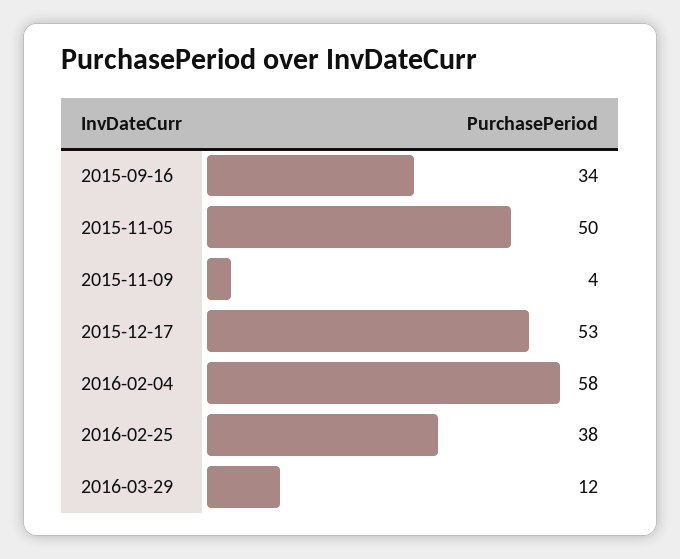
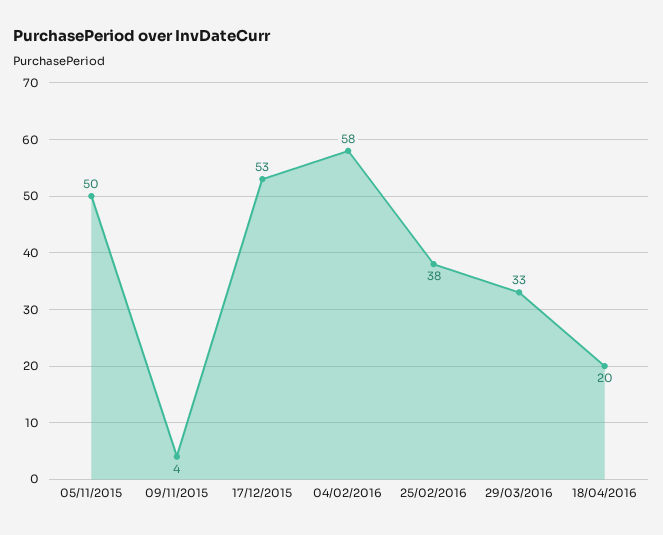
2015-09-16: 34 -> none
2016-03-29: 12 -> 33
18/04/2016: none -> 20

